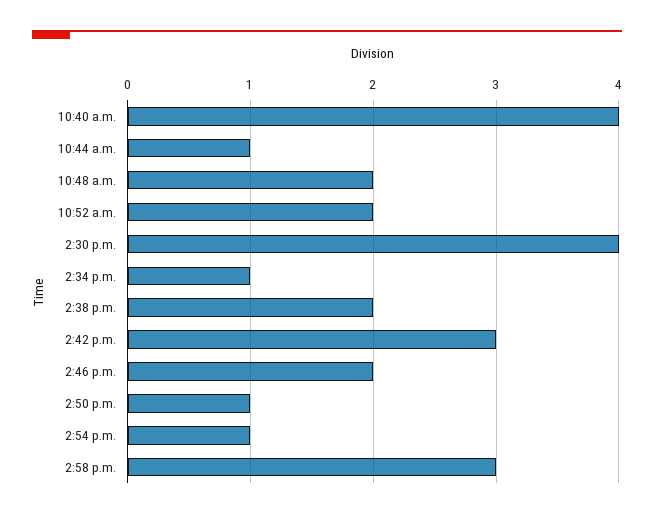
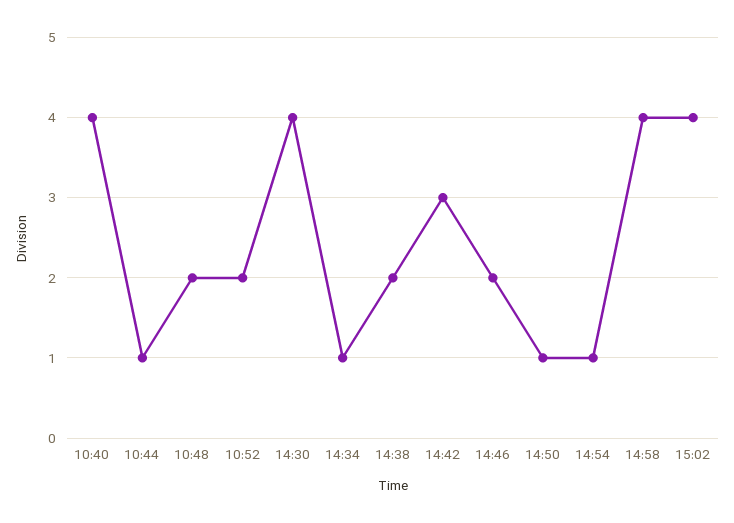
2:58 p.m.: 3 -> 4
15:02: none -> 4

